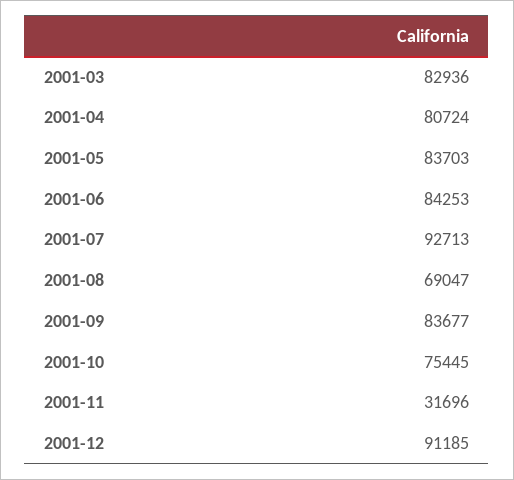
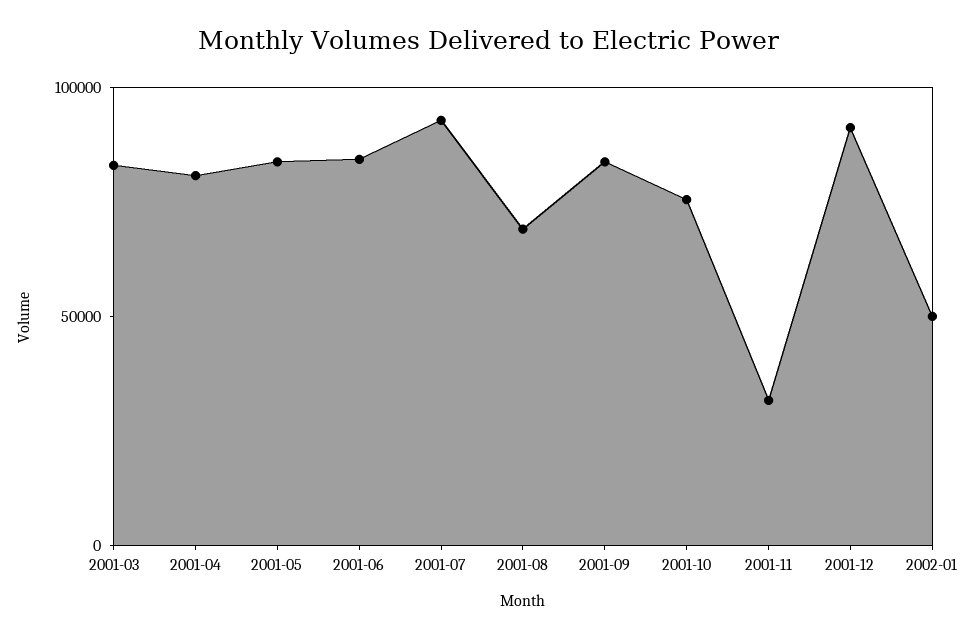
2002-01: none -> 50000

